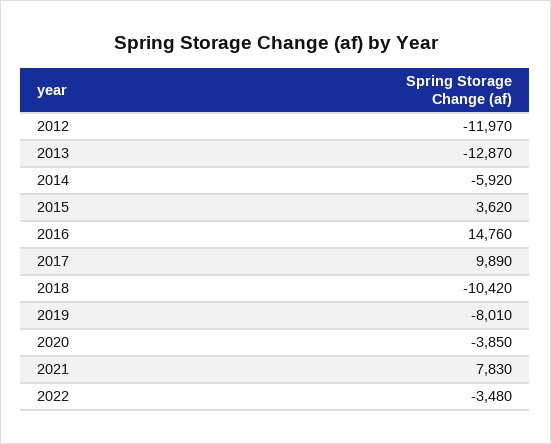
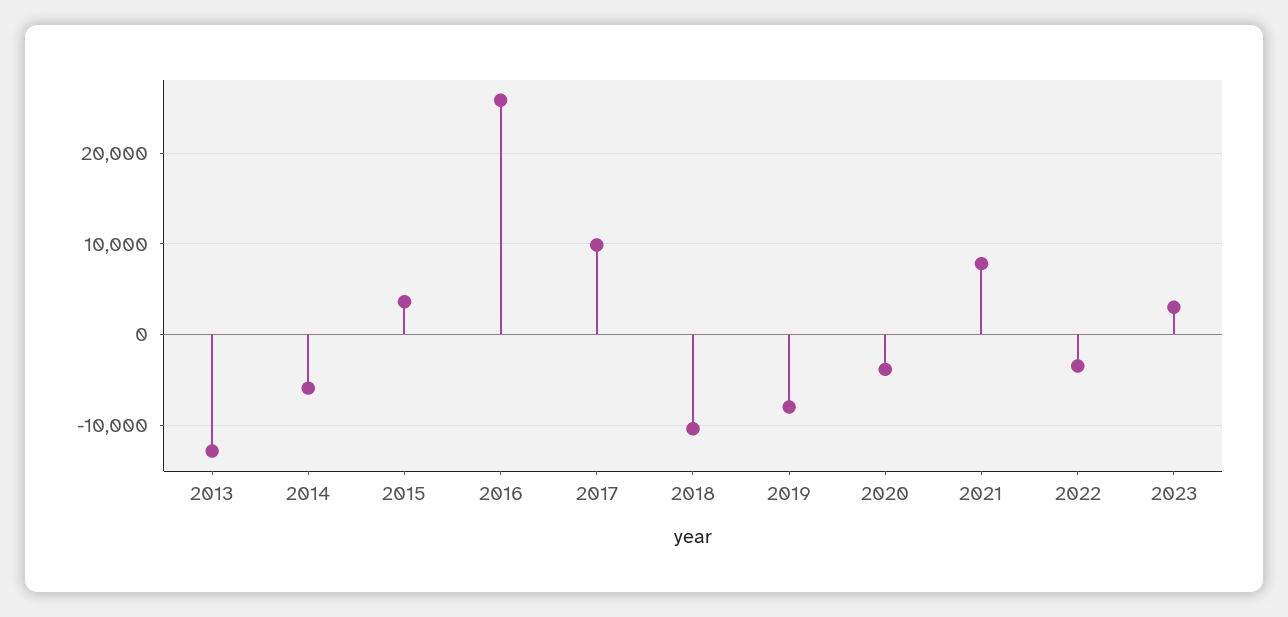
2012: -11970 -> none
2016: 14760 -> 26000
2023: none -> 3000

